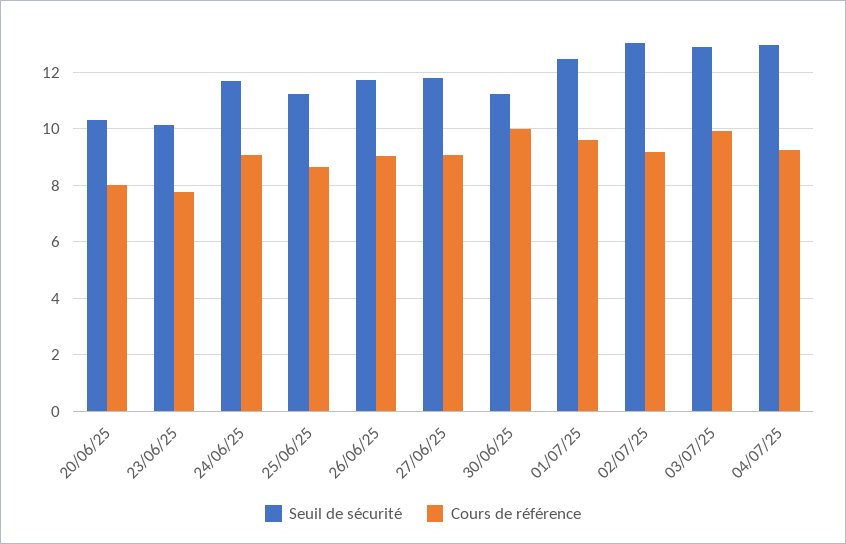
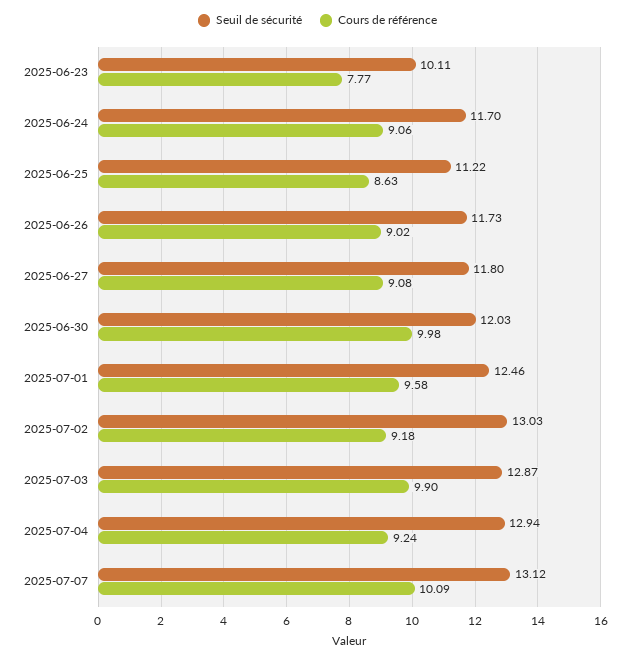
Seuil de sécurité, 20/06/25: 10.25 -> none
Cours de référence, 20/06/25: 8 -> none
Seuil de sécurité, 30/06/25: 11.25 -> 12.03
Seuil de sécurité, 2025-07-07: none -> 13.12
Cours de référence, 2025-07-07: none -> 10.09

